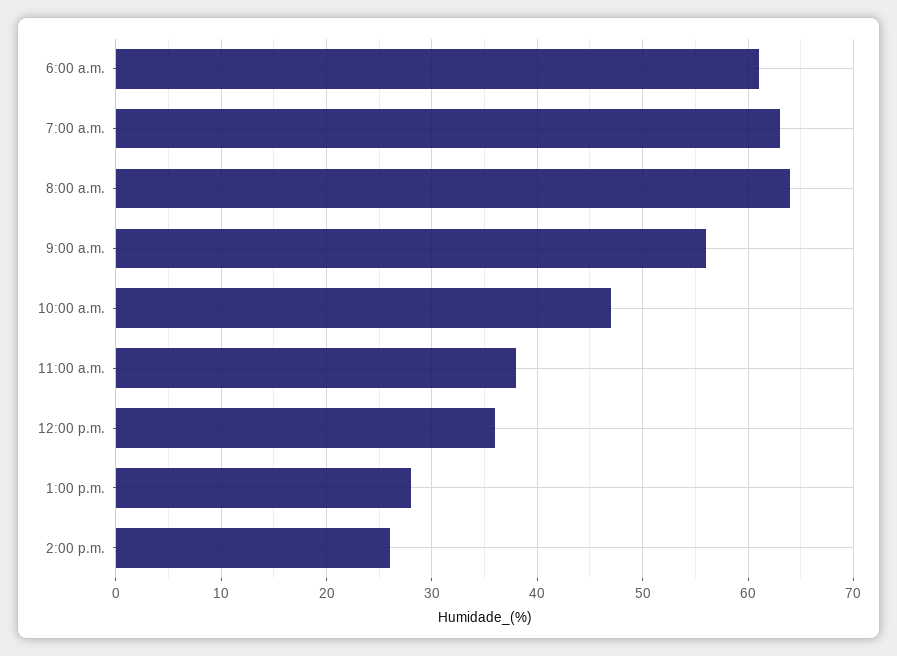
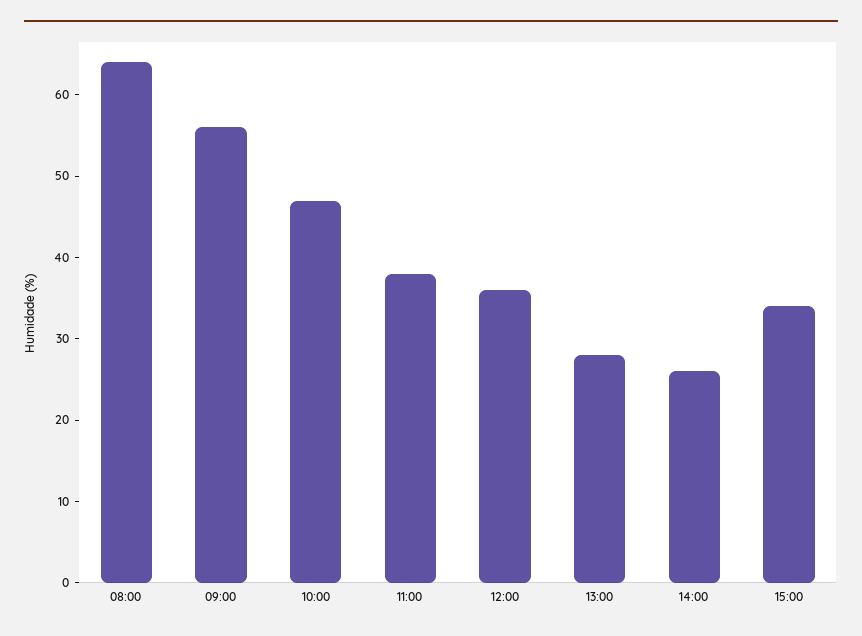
6:00 a.m.: 61 -> none
7:00 a.m.: 63 -> none
15:00: none -> 34

